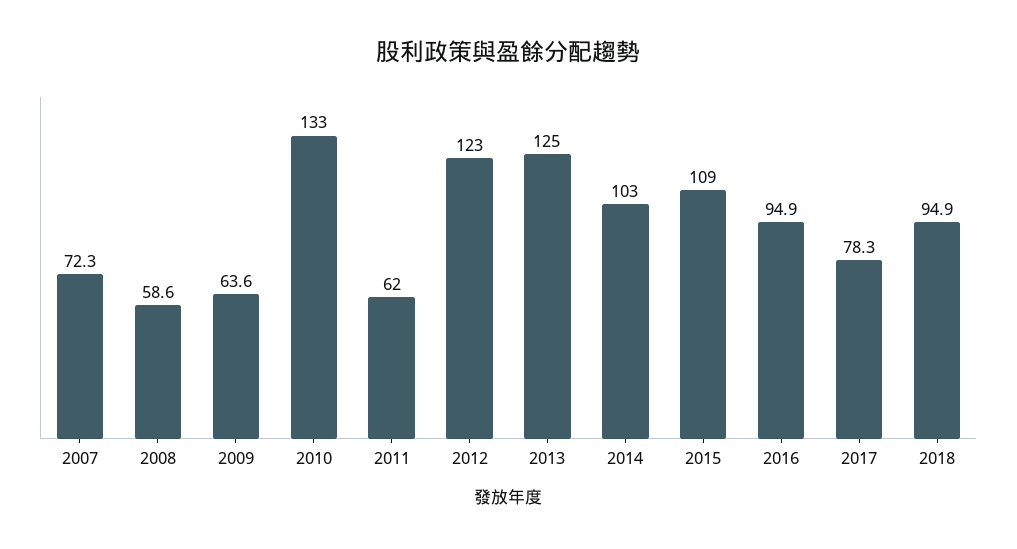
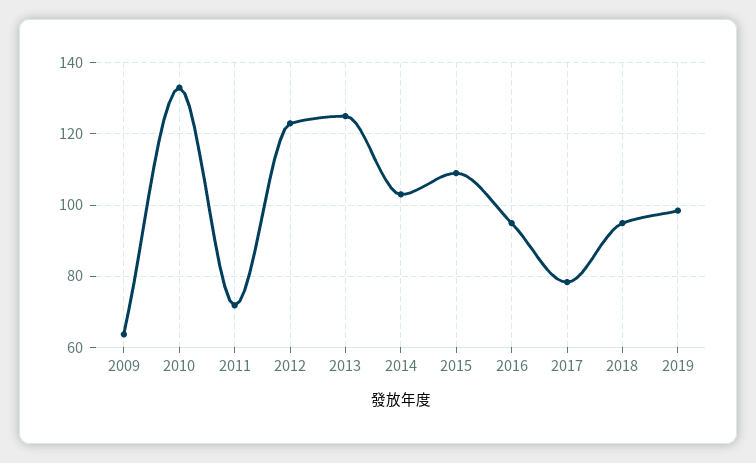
2007: 72.3 -> none
2008: 58.6 -> none
2011: 62 -> 72
2019: none -> 98

